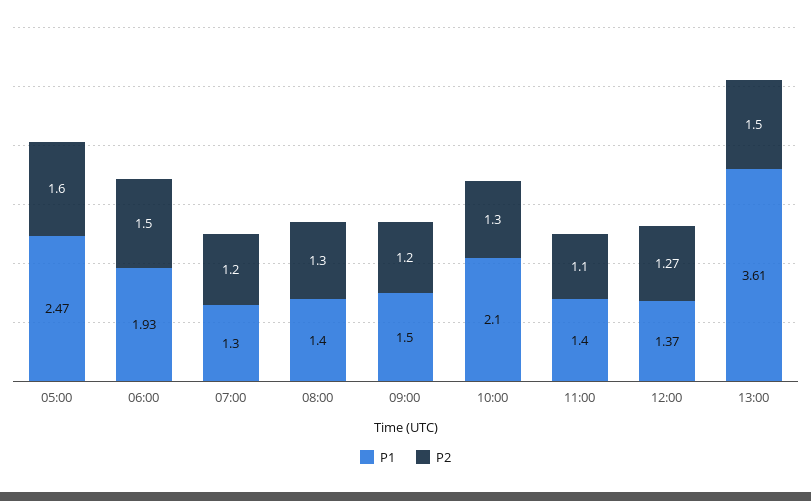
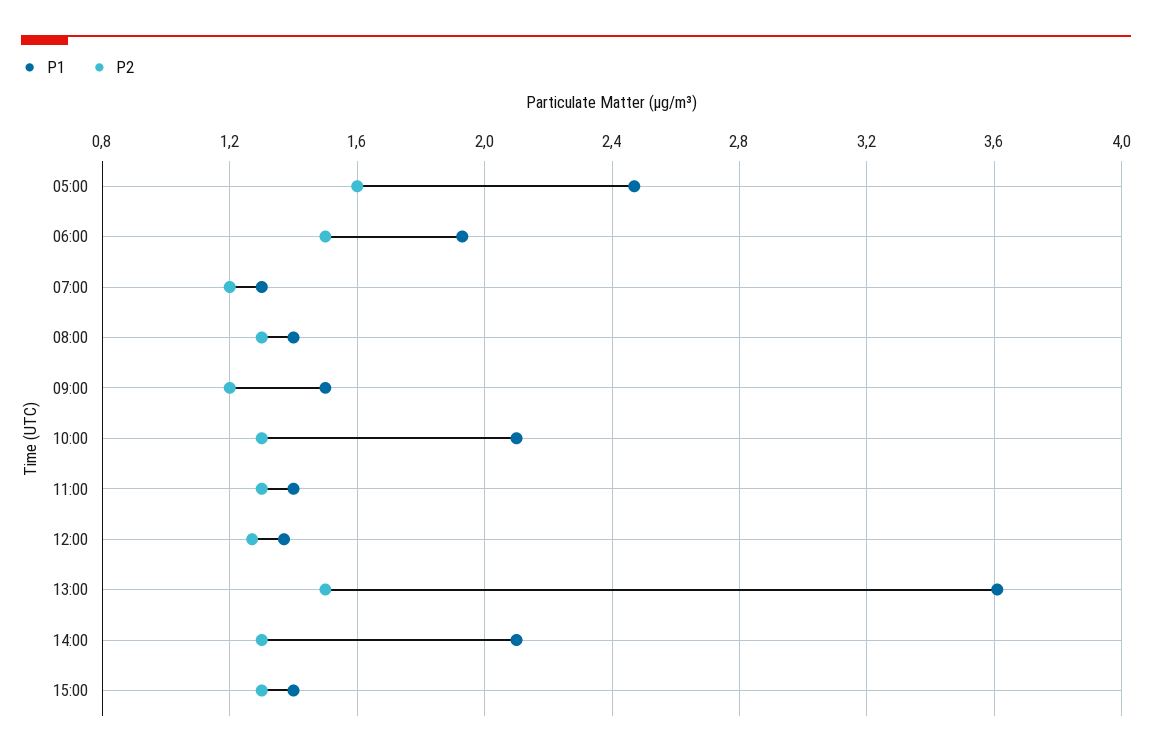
P2, 11:00: 1.1 -> 1.3
P1, 14:00: none -> 2.1
P2, 14:00: none -> 1.3
P1, 15:00: none -> 1.4
P2, 15:00: none -> 1.3

